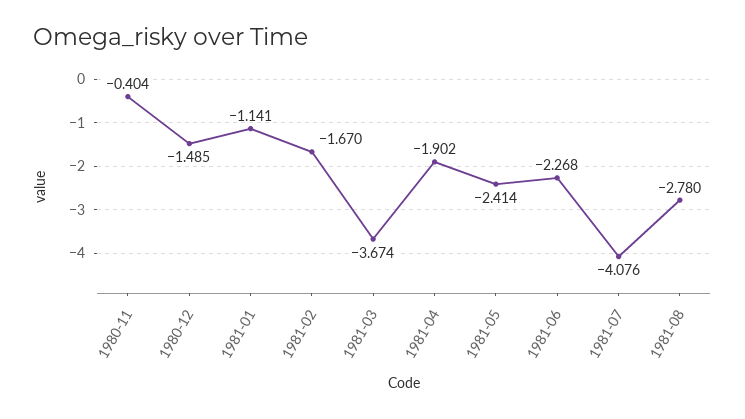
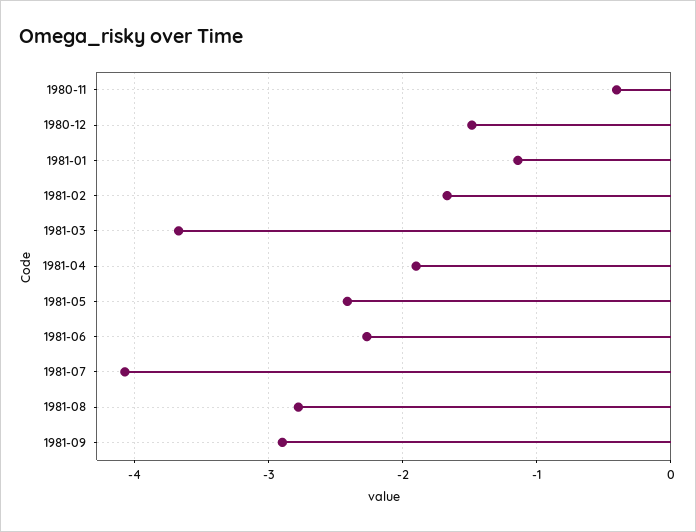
1981-09: none -> -2.9

